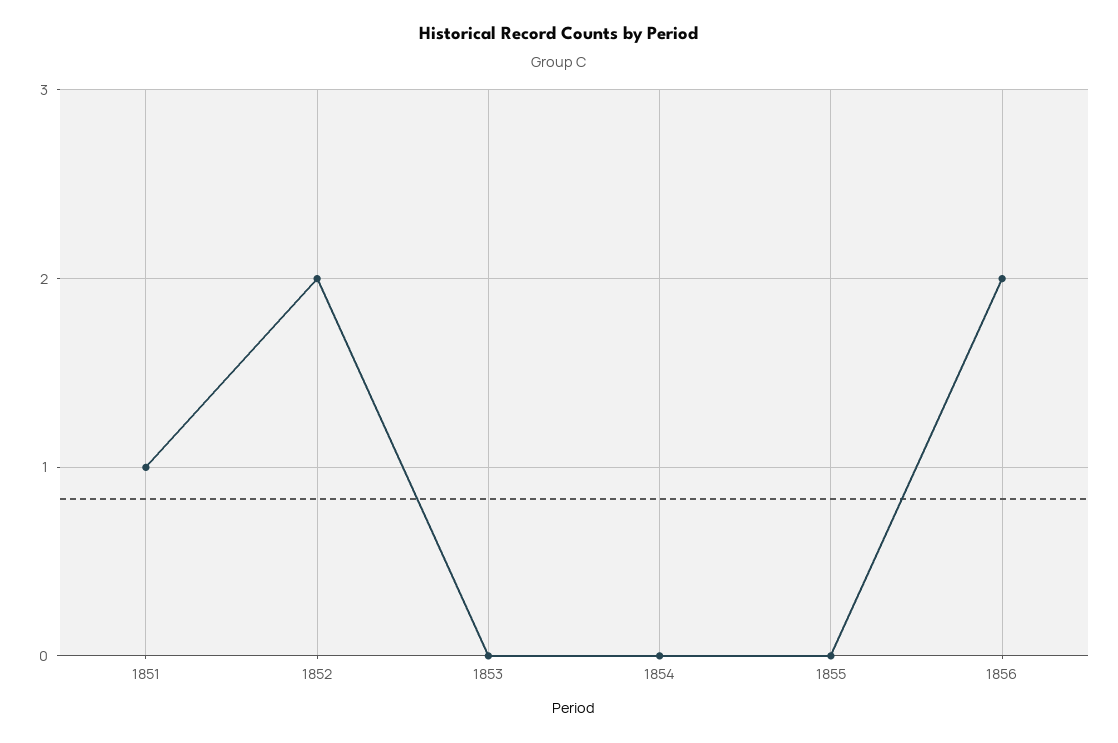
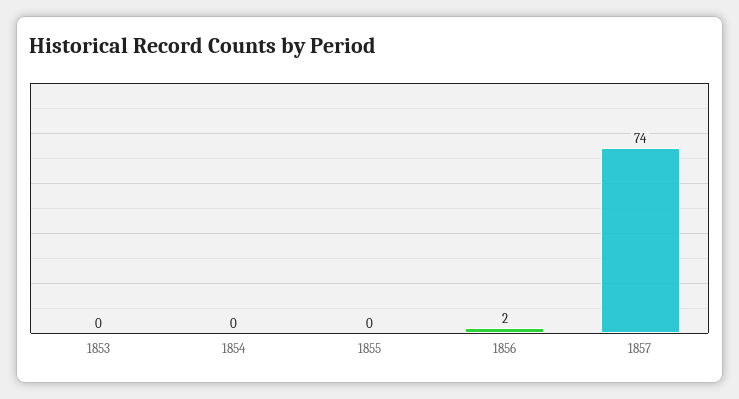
1851: 1 -> none
1852: 2 -> none
1857: none -> 74

